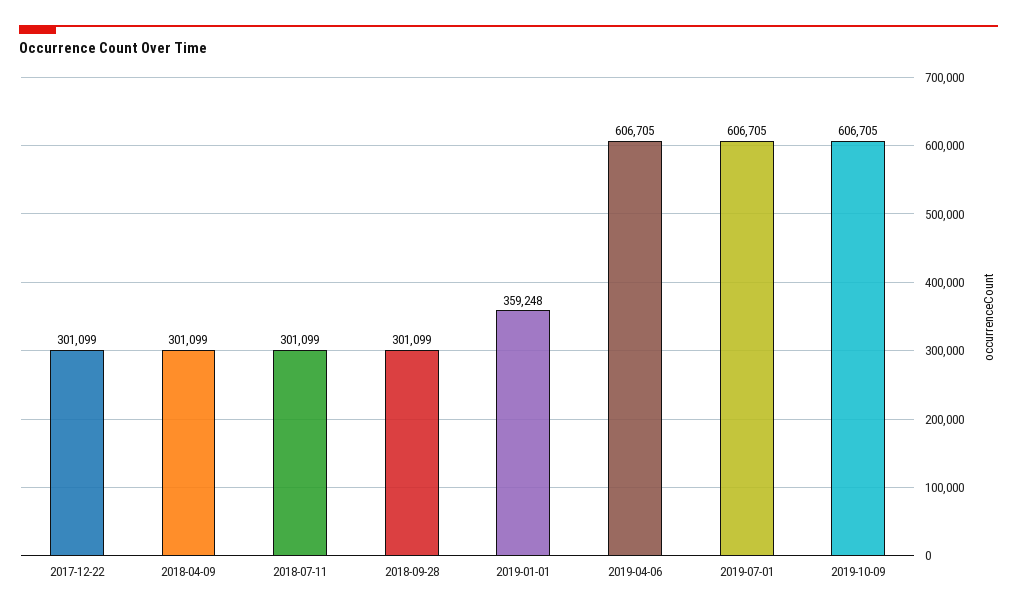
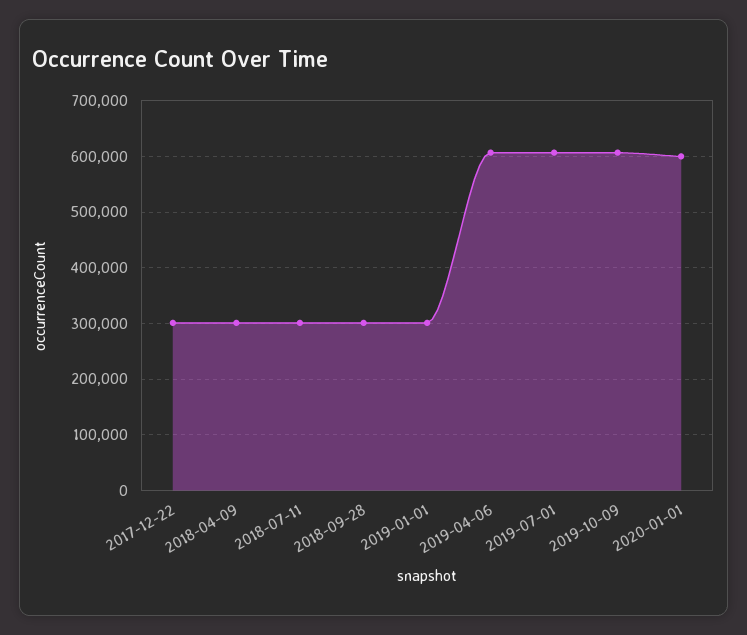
2019-01-01: 359248 -> 300000
2020-01-01: none -> 600000

